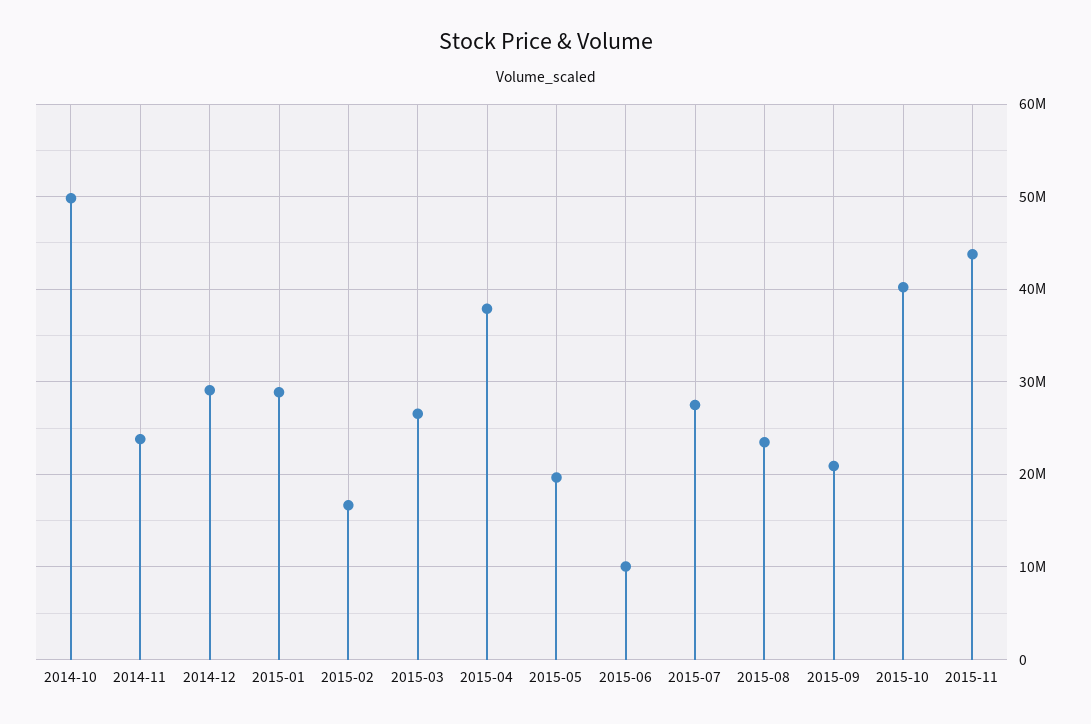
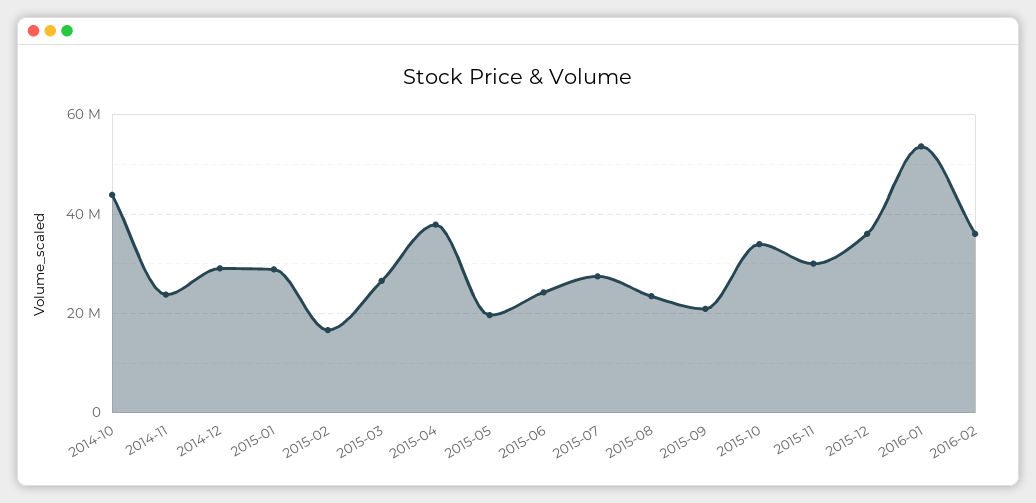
2014-10: 50000000 -> 44000000
2015-06: 10000000 -> 24000000
2015-10: 40000000 -> 34000000
2015-11: 44000000 -> 30000000
2015-12: none -> 36000000
2016-01: none -> 54000000
2016-02: none -> 36000000

